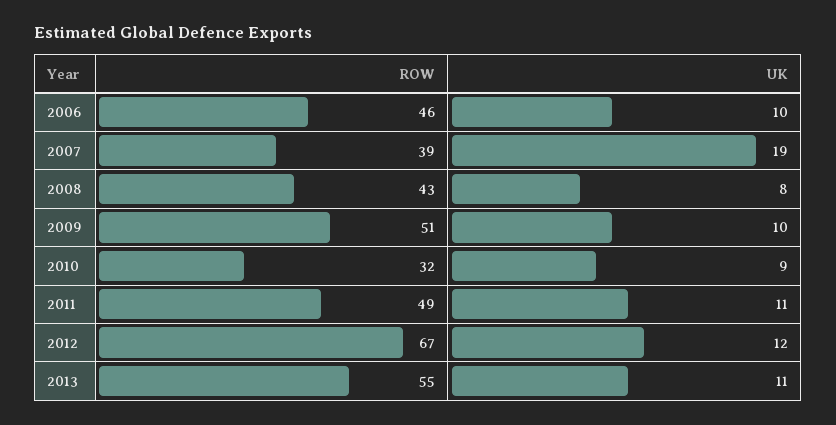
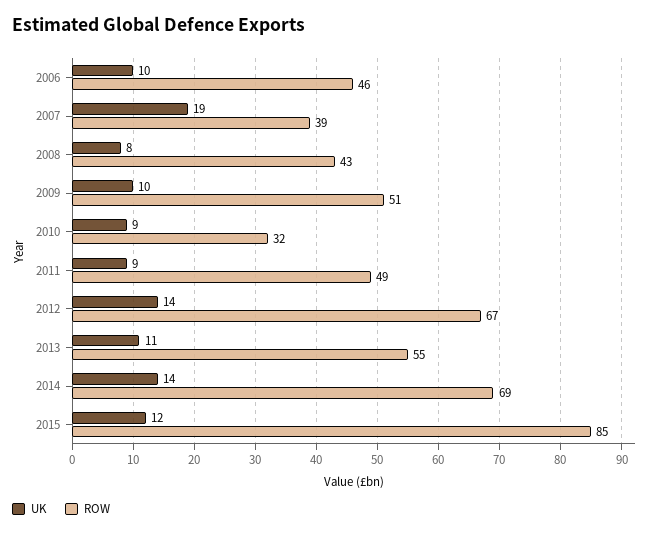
UK, 2011: 11 -> 9
UK, 2012: 12 -> 14
UK, 2014: none -> 14
ROW, 2014: none -> 69
UK, 2015: none -> 12
ROW, 2015: none -> 85

